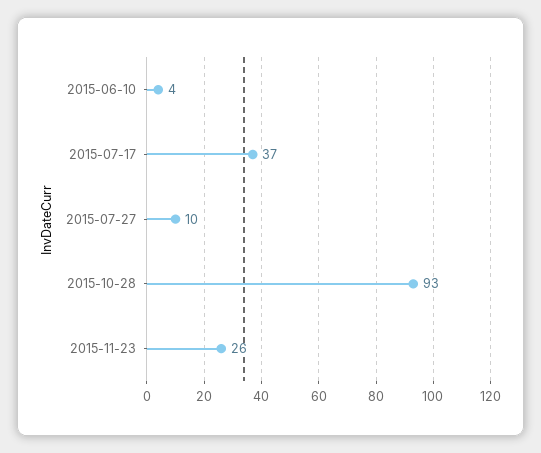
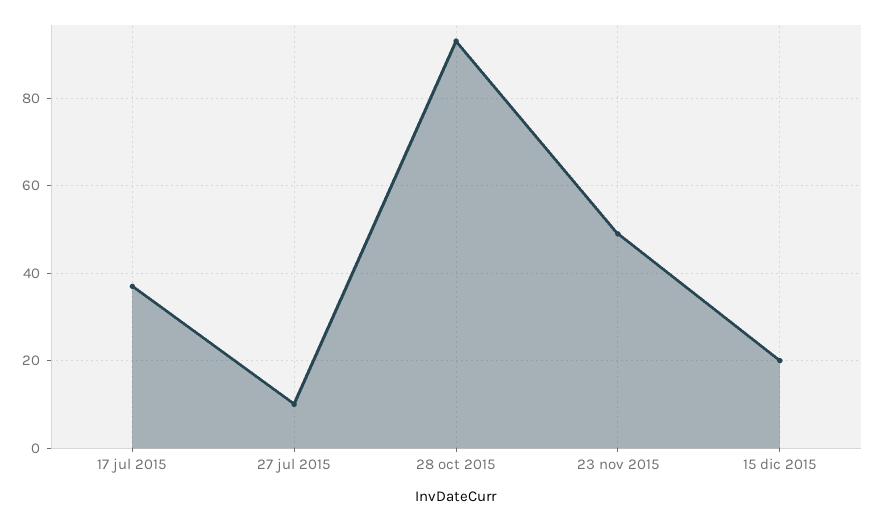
2015-06-10: 4 -> none
2015-11-23: 26 -> 50
15 dic 2015: none -> 20

